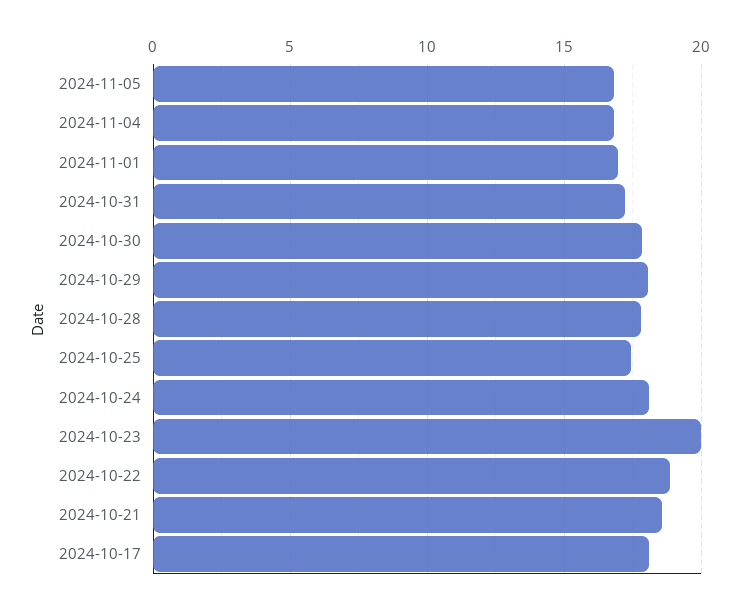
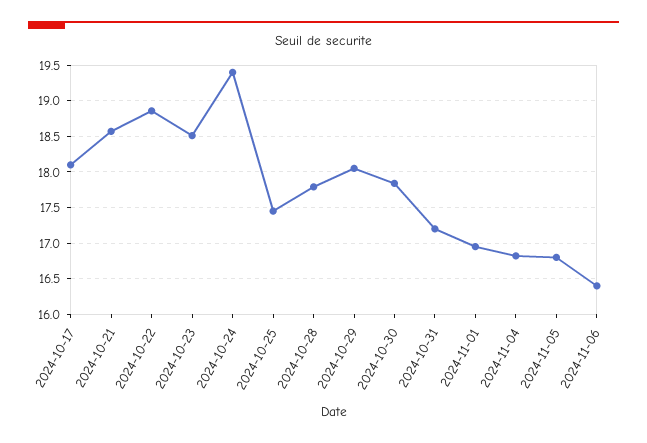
2024-10-24: 18 -> 19.4
2024-10-23: 20 -> 18.5
2024-11-06: none -> 16.4

